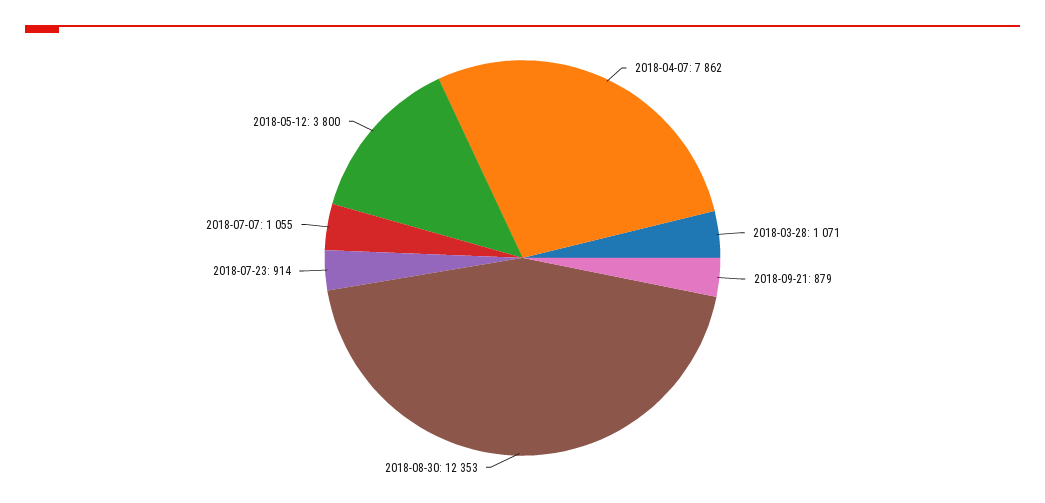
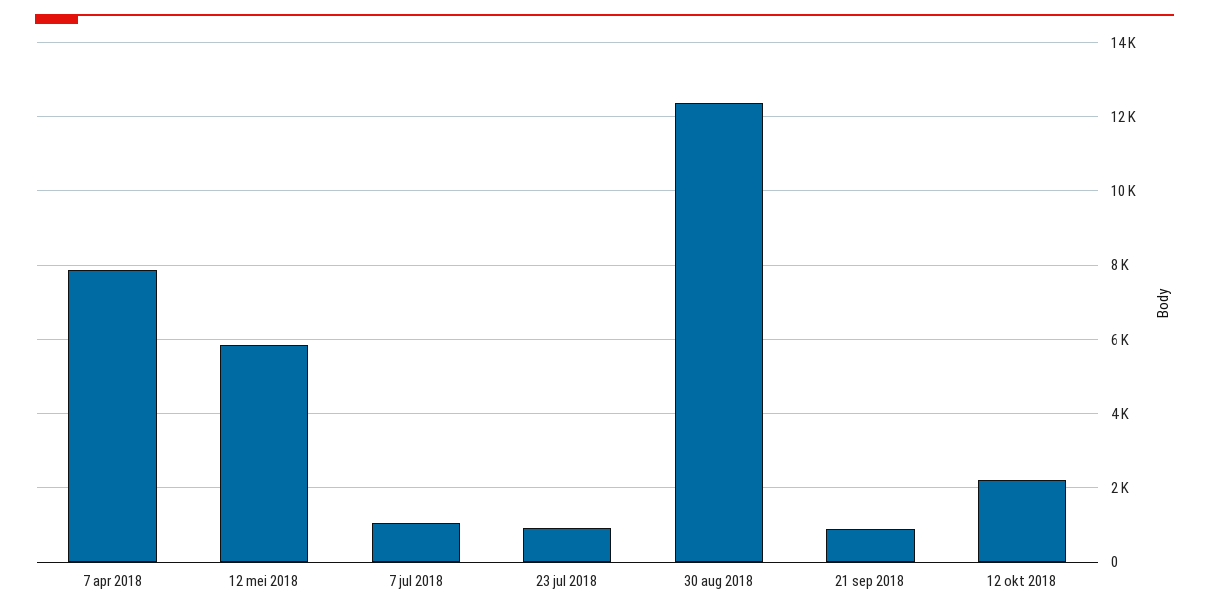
2018-03-28: 1071 -> none
2018-05-12: 3800 -> 5800
12 okt 2018: none -> 2200

